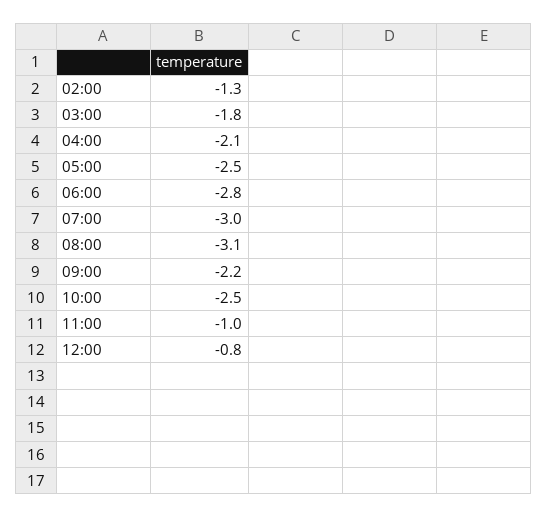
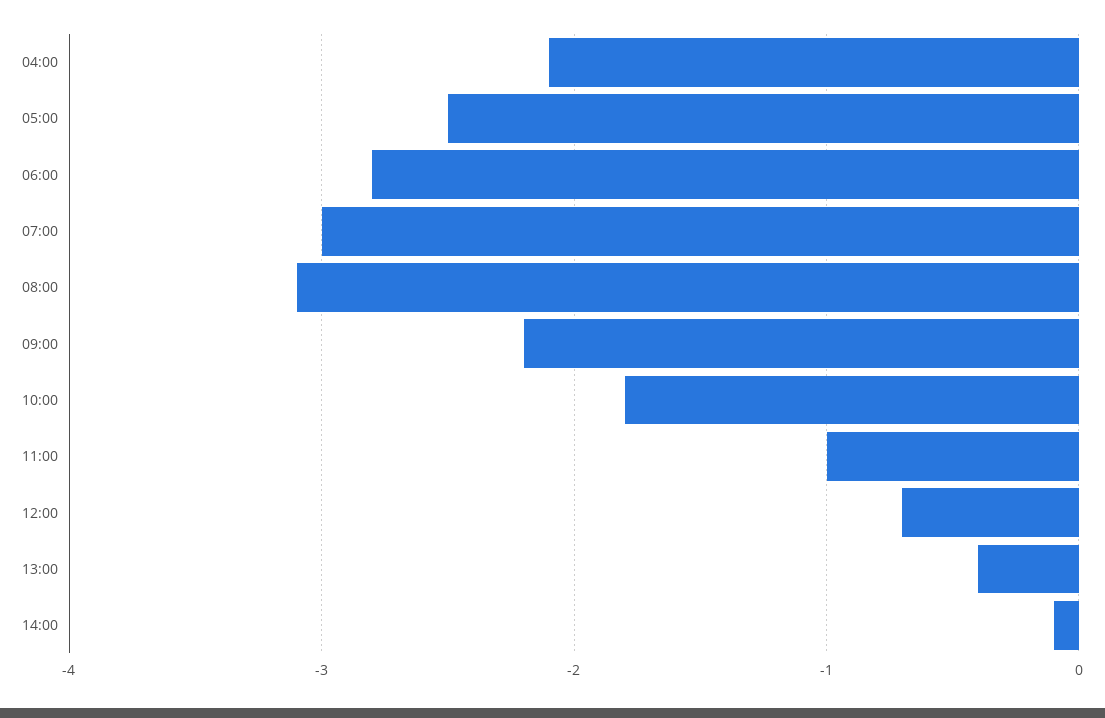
02:00: -1.3 -> none
03:00: -1.8 -> none
10:00: -2.5 -> -1.8
12:00: -0.8 -> -0.7
13:00: none -> -0.4
14:00: none -> -0.1

